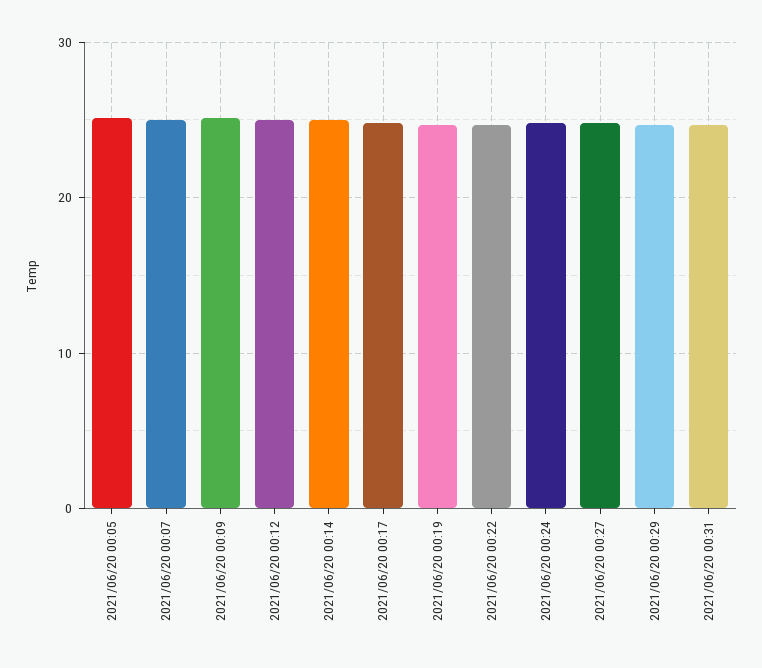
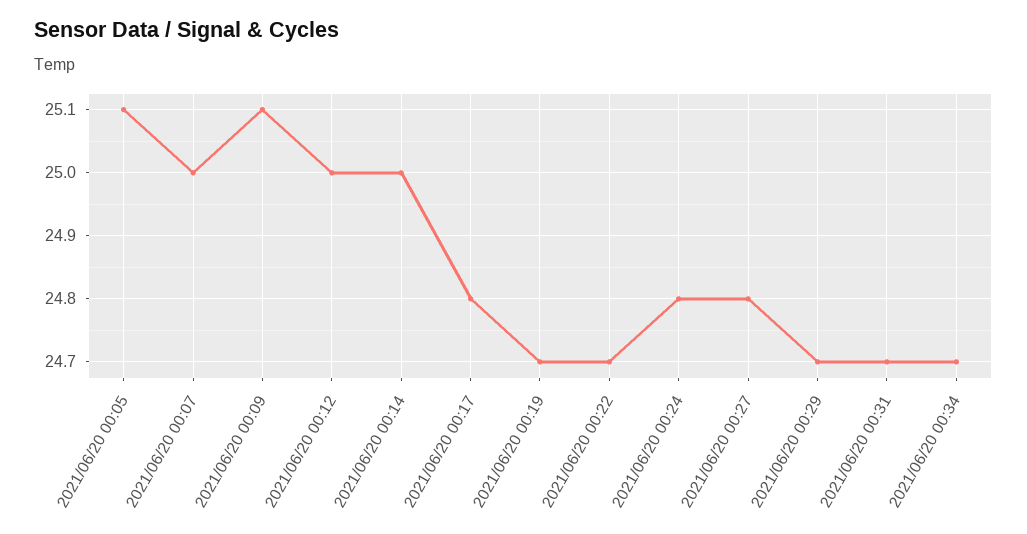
2021/06/20 00:34: none -> 24.7

